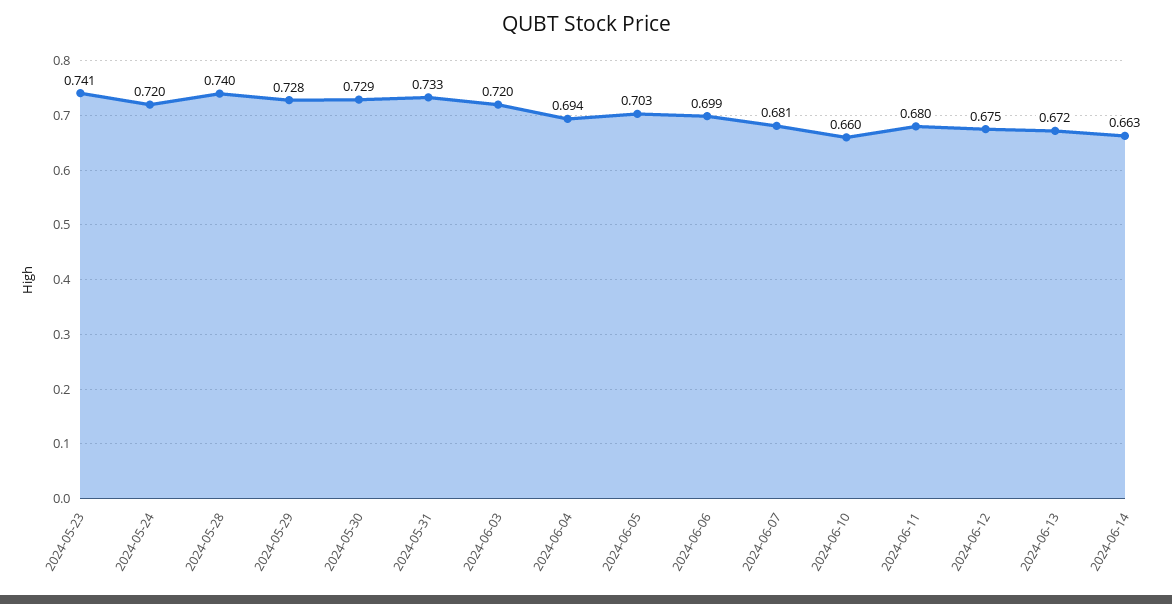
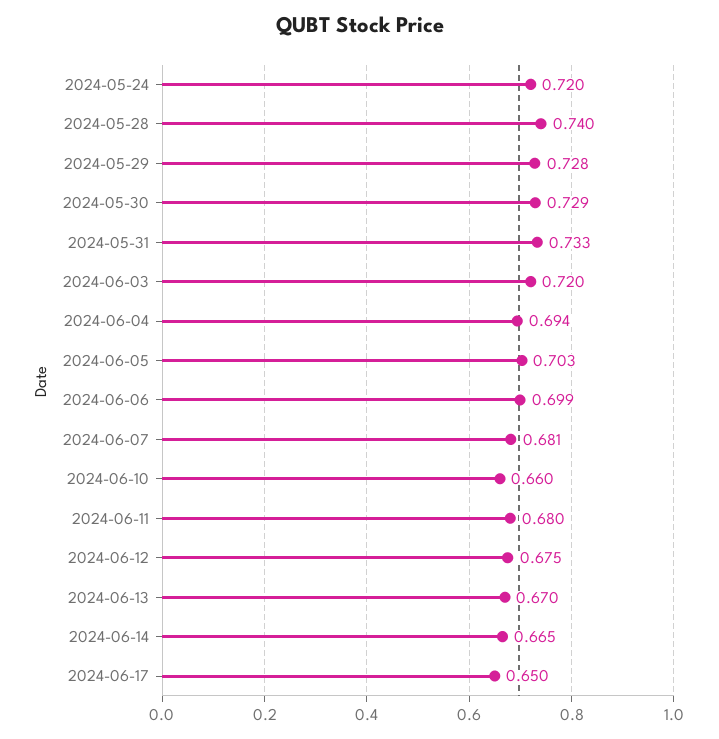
2024-05-23: 0.741 -> none
2024-06-13: 0.672 -> 0.67
2024-06-14: 0.663 -> 0.665
2024-06-17: none -> 0.65

